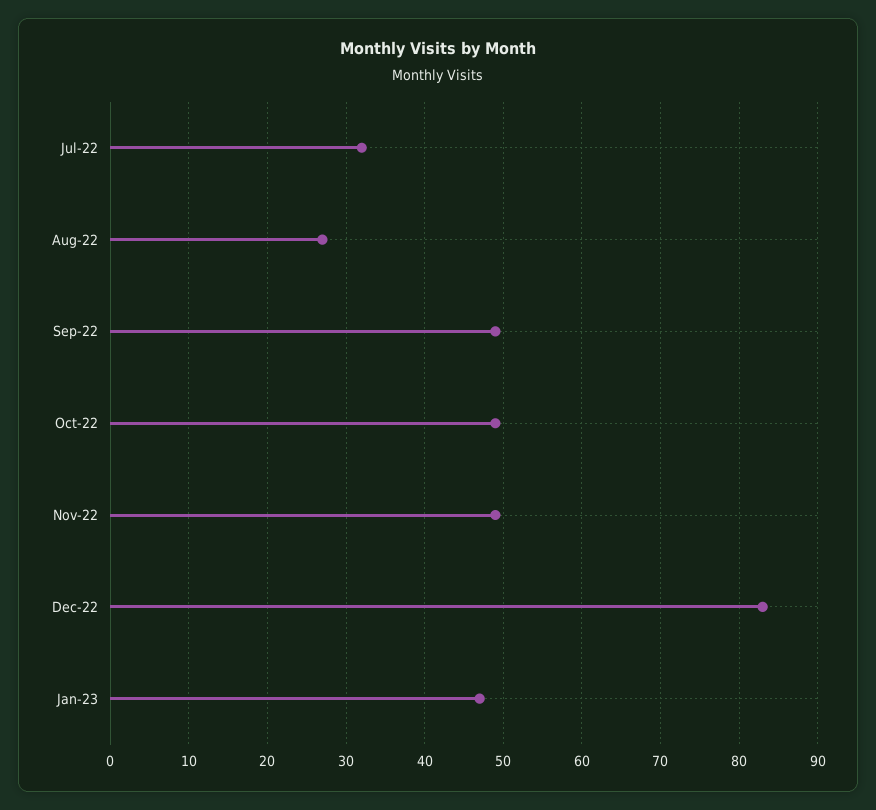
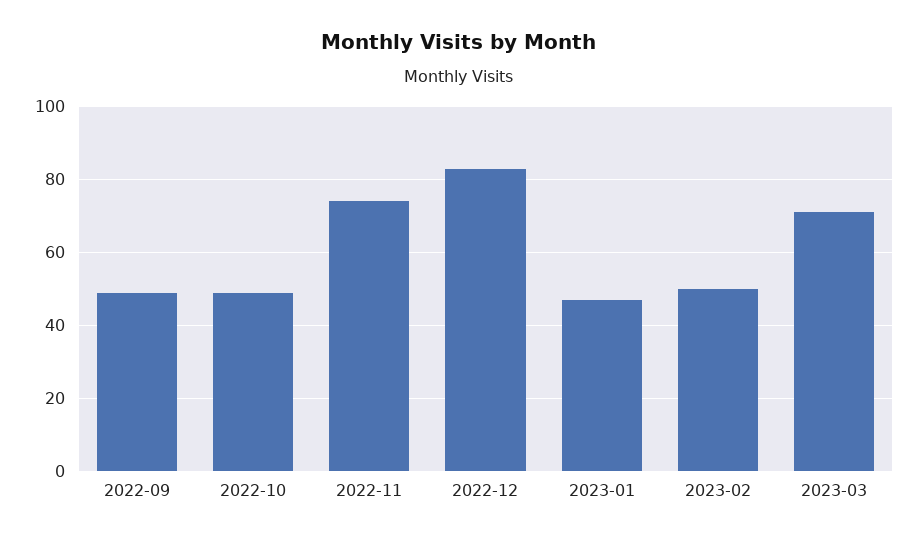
Jul-22: 32 -> none
Aug-22: 27 -> none
Nov-22: 49 -> 75
2023-02: none -> 50
2023-03: none -> 70

